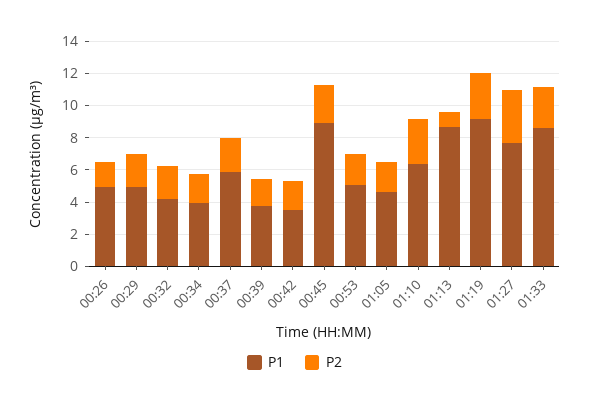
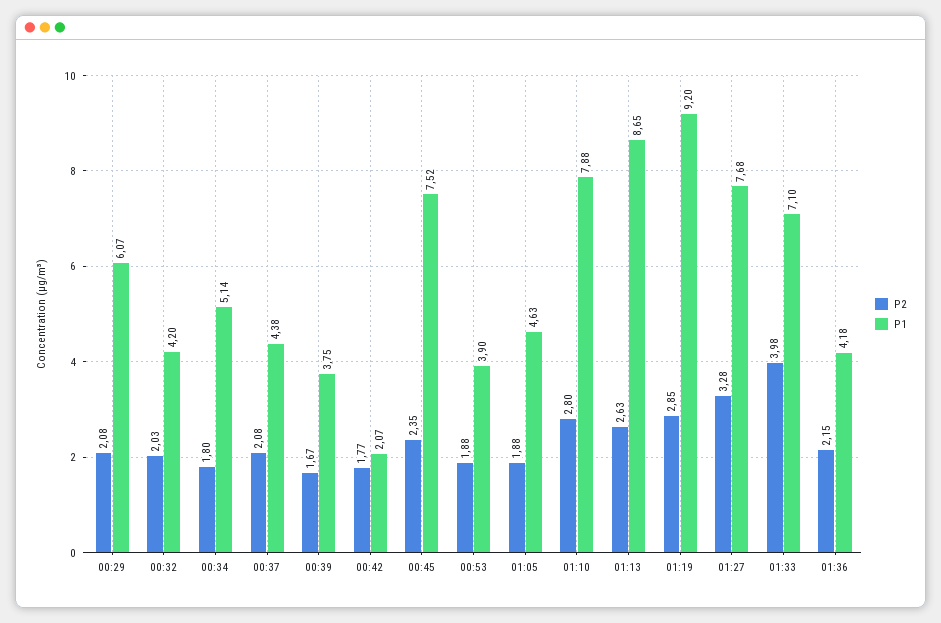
P1, 00:26: 5 -> none
P2, 00:26: 1.5 -> none
P1, 00:29: 5 -> 6.07
P1, 00:34: 4 -> 5.14
P1, 00:37: 6 -> 4.38
P1, 00:42: 3.5 -> 2.07
P1, 00:45: 9 -> 7.52
P1, 00:53: 5 -> 3.9
P1, 01:10: 6.5 -> 7.88
P2, 01:13: 1 -> 2.63
P1, 01:33: 8.5 -> 7.1
P2, 01:33: 2.5 -> 3.98
P2, 01:36: none -> 2.15
P1, 01:36: none -> 4.18

